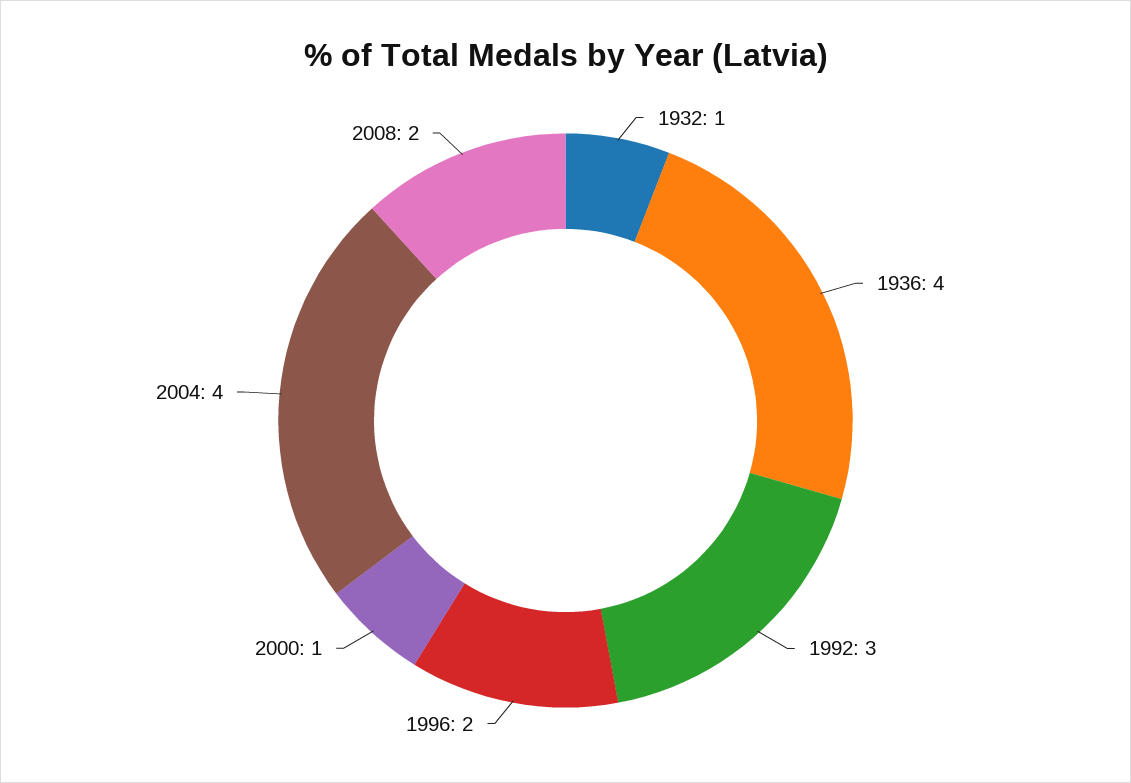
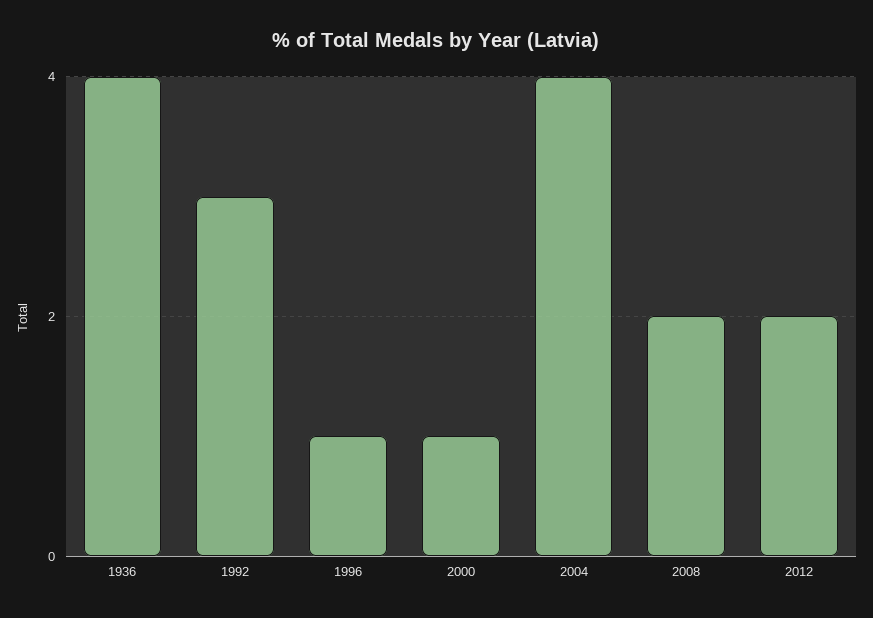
1932: 1 -> none
1996: 2 -> 1
2012: none -> 2

